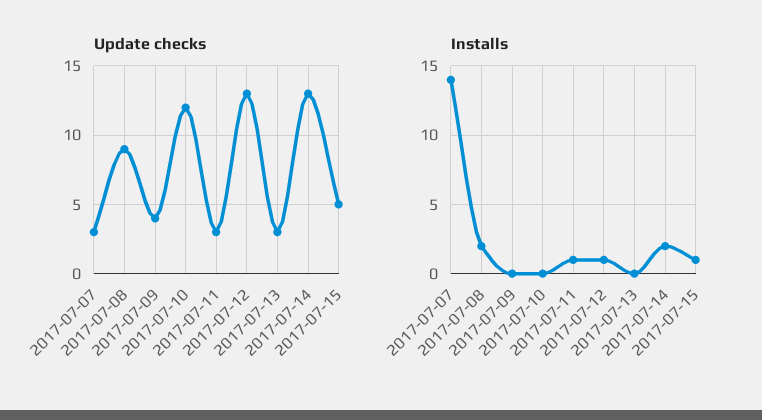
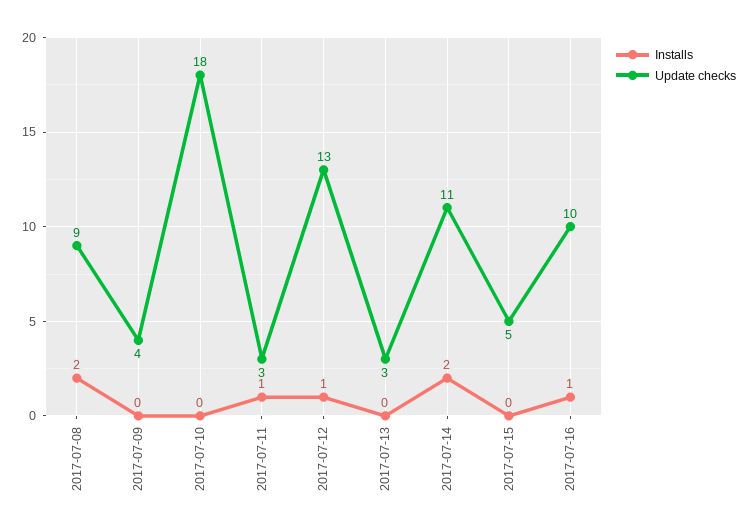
Update checks, 2017-07-07: 3 -> none
Update checks, 2017-07-10: 12 -> 18
Update checks, 2017-07-14: 13 -> 11
Installs, 2017-07-07: 14 -> none
Installs, 2017-07-15: 1 -> 0
Installs, 2017-07-16: none -> 1
Update checks, 2017-07-16: none -> 10

